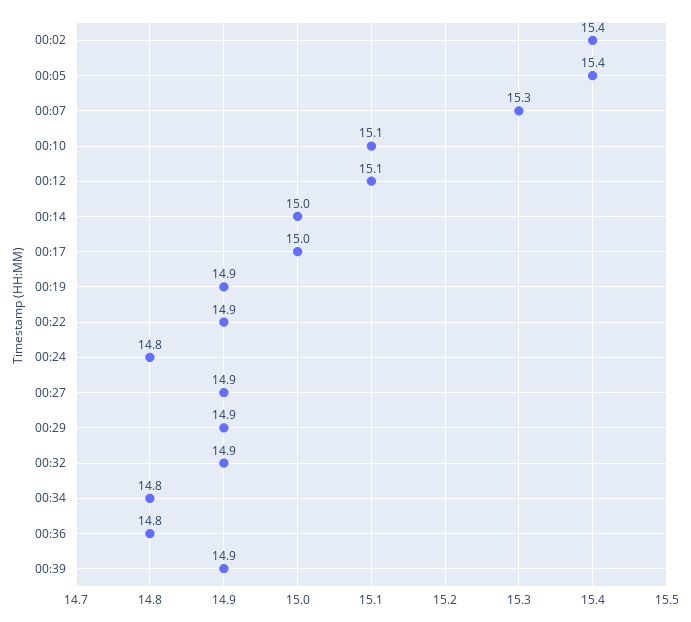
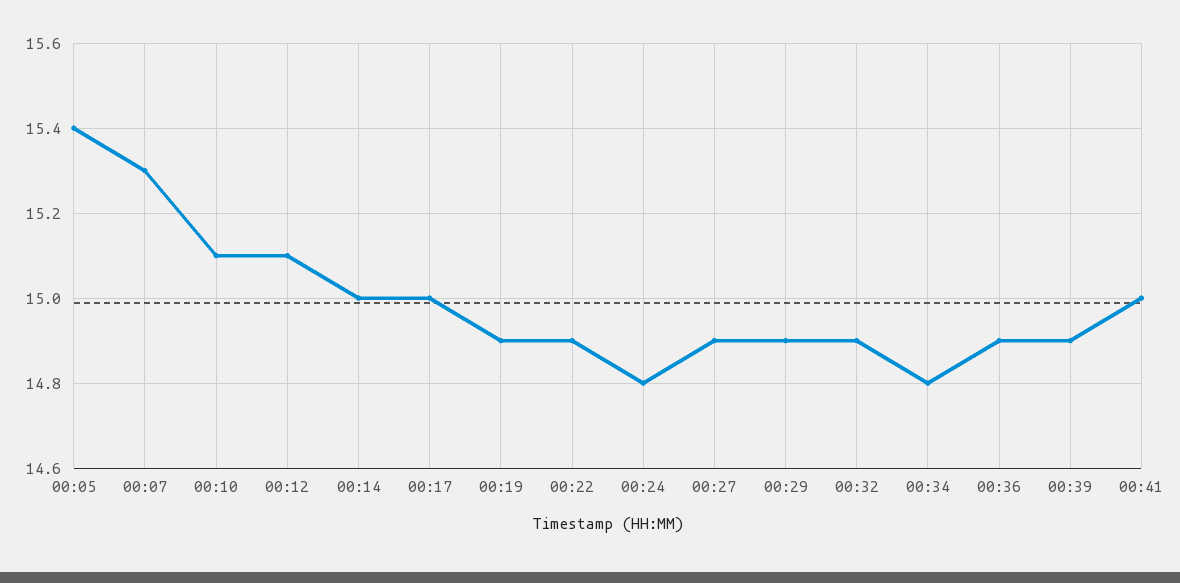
00:02: 15.4 -> none
00:36: 14.8 -> 14.9
00:41: none -> 15

